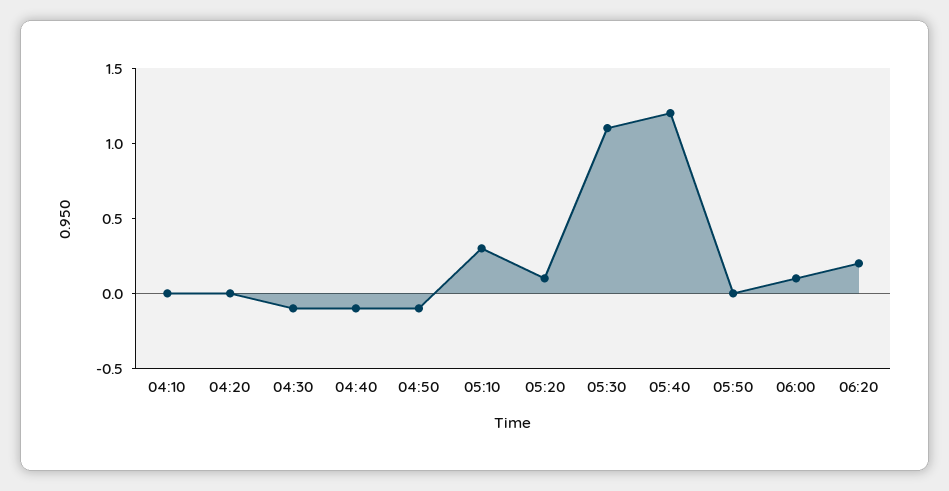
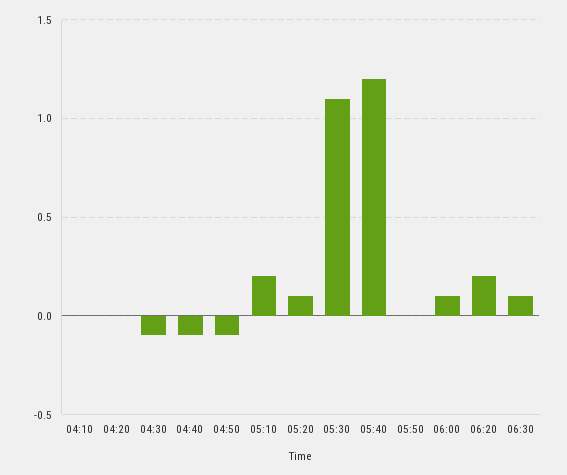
05:10: 0.3 -> 0.2
06:30: none -> 0.1

